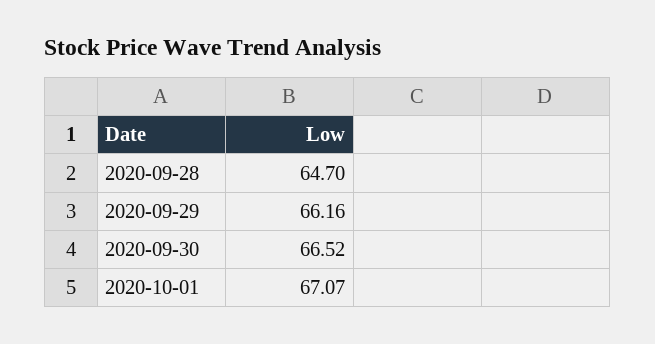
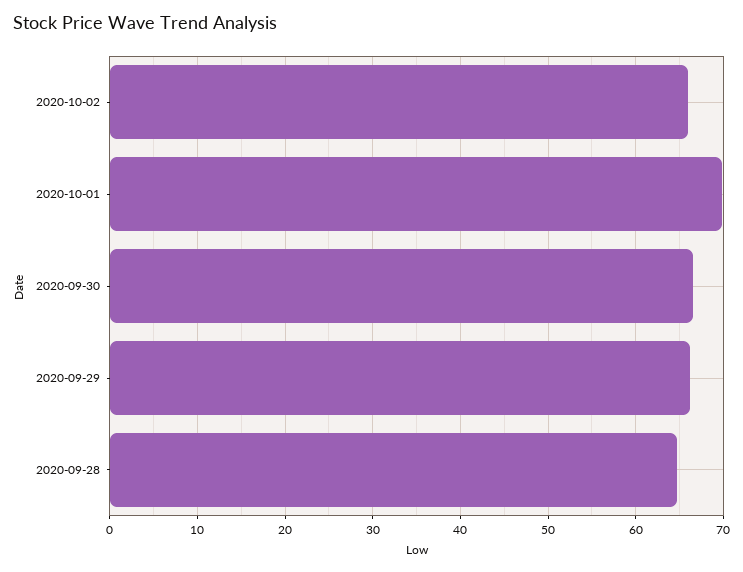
2020-10-01: 67.07 -> 70
2020-10-02: none -> 66

